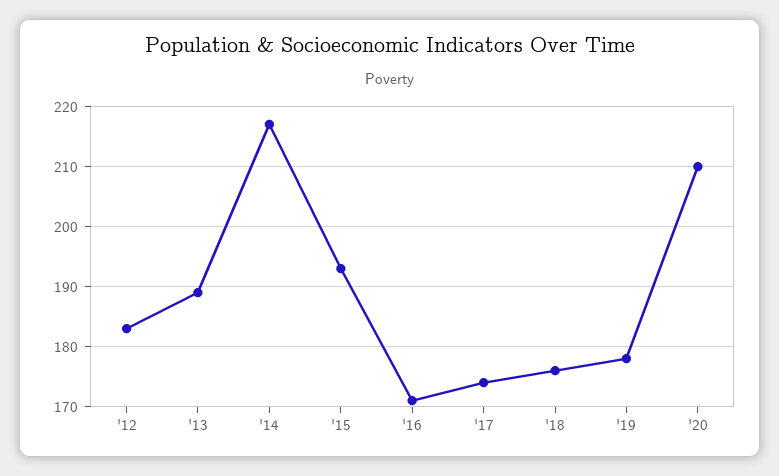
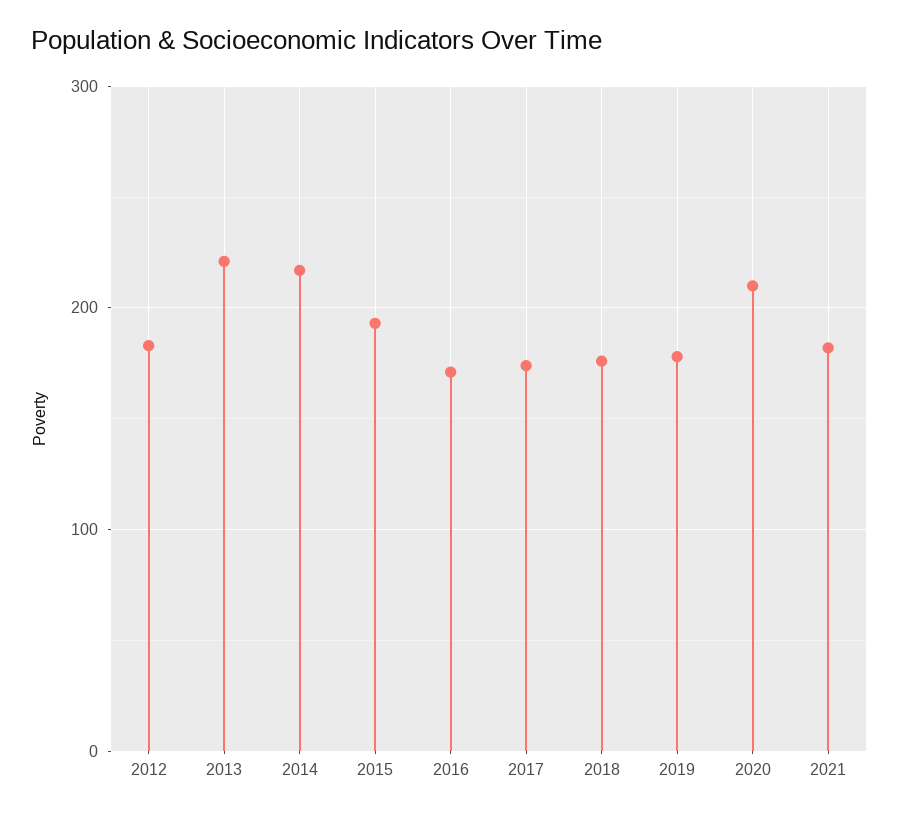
'13: 189 -> 220
2021: none -> 180

